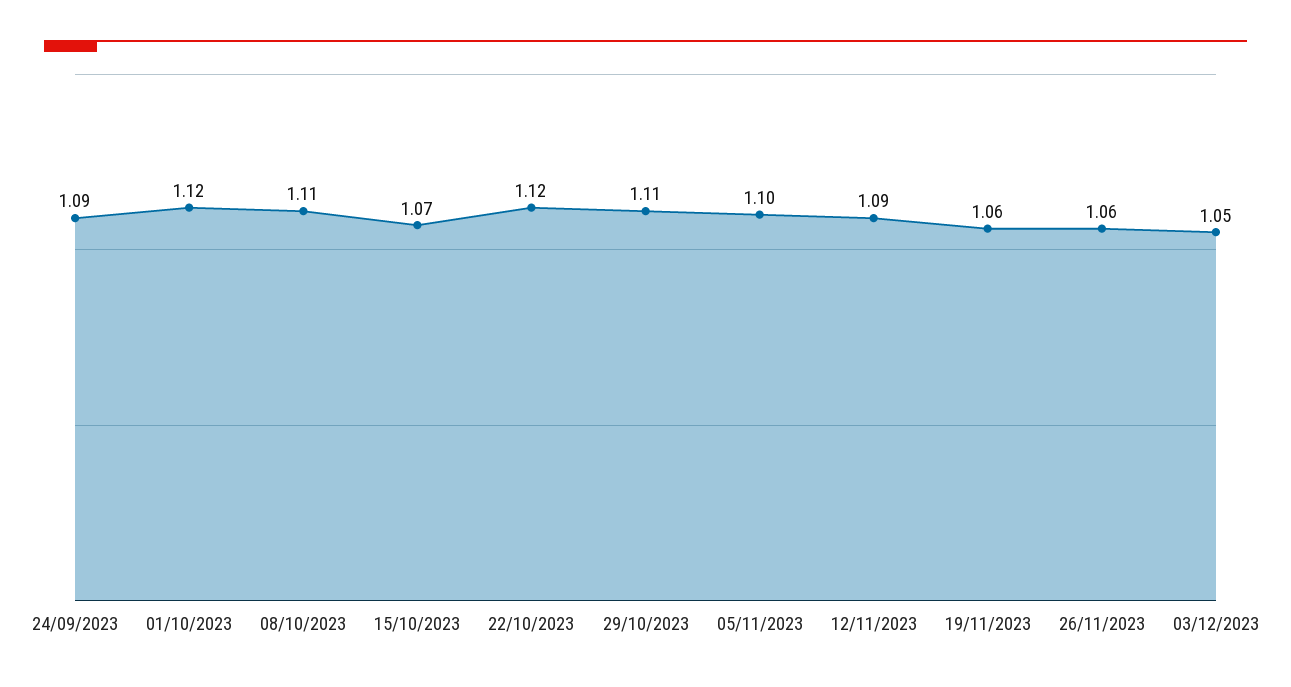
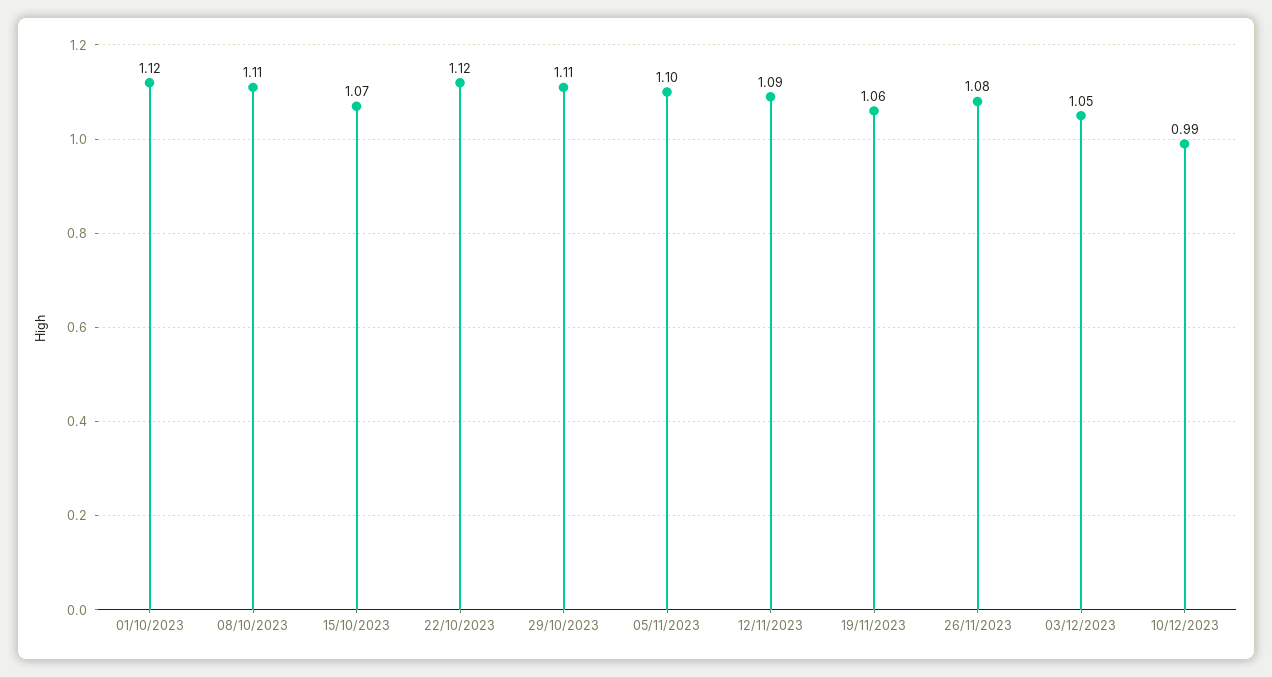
24/09/2023: 1.09 -> none
26/11/2023: 1.06 -> 1.08
10/12/2023: none -> 0.99

